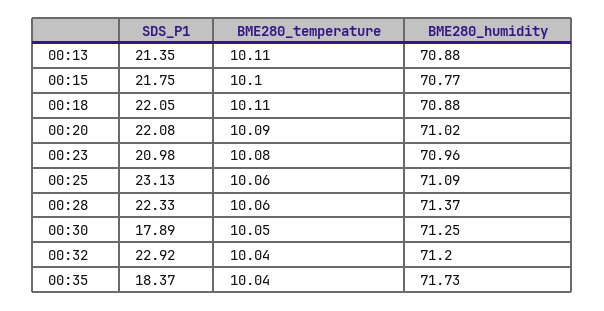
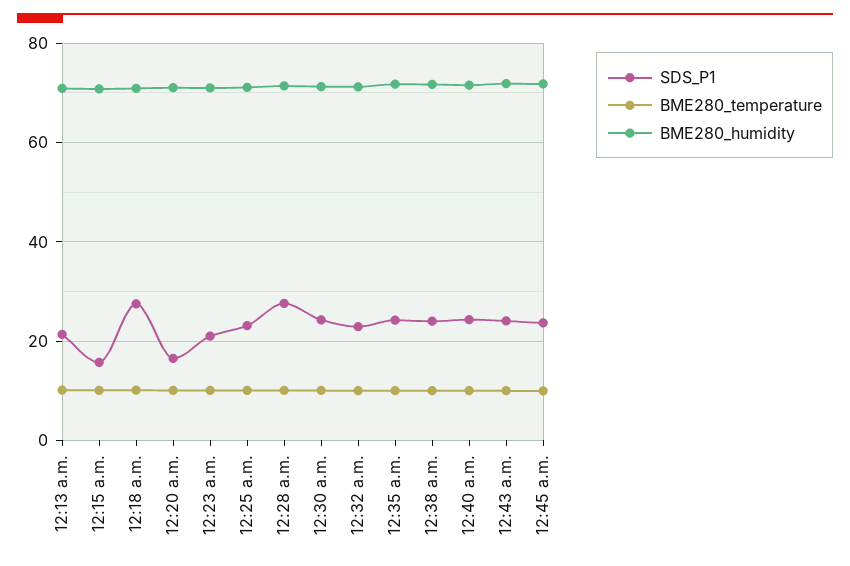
SDS_P1, 00:15: 21.75 -> 16
SDS_P1, 00:18: 22.05 -> 28
SDS_P1, 00:20: 22.08 -> 16
SDS_P1, 00:28: 22.33 -> 28
SDS_P1, 00:30: 17.89 -> 24
SDS_P1, 00:35: 18.37 -> 24
SDS_P1, 12:38 a.m.: none -> 24
BME280_temperature, 12:38 a.m.: none -> 10
BME280_humidity, 12:38 a.m.: none -> 72
SDS_P1, 12:40 a.m.: none -> 24
BME280_temperature, 12:40 a.m.: none -> 10
BME280_humidity, 12:40 a.m.: none -> 72
SDS_P1, 12:43 a.m.: none -> 24
BME280_temperature, 12:43 a.m.: none -> 10
BME280_humidity, 12:43 a.m.: none -> 72
SDS_P1, 12:45 a.m.: none -> 24
BME280_temperature, 12:45 a.m.: none -> 10
BME280_humidity, 12:45 a.m.: none -> 72

